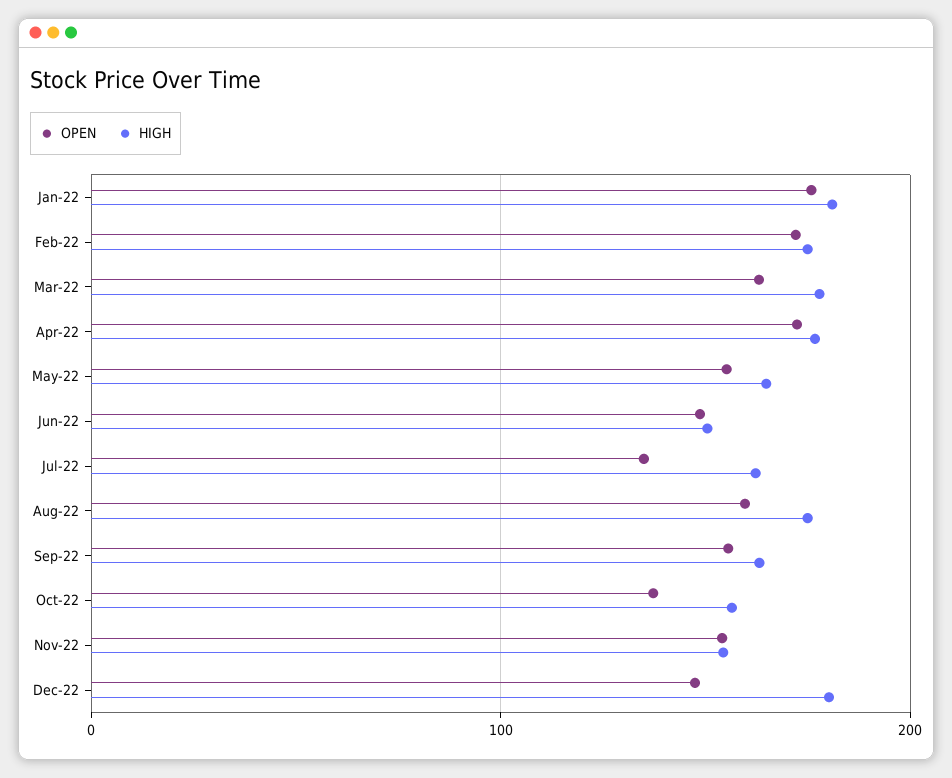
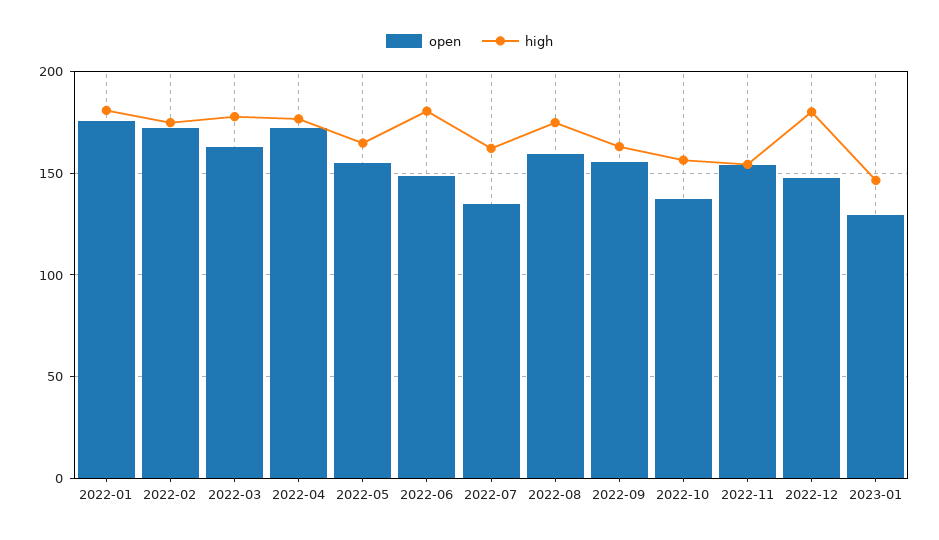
HIGH, Jun-22: 150 -> 180
OPEN, 2023-01: none -> 130
HIGH, 2023-01: none -> 145

